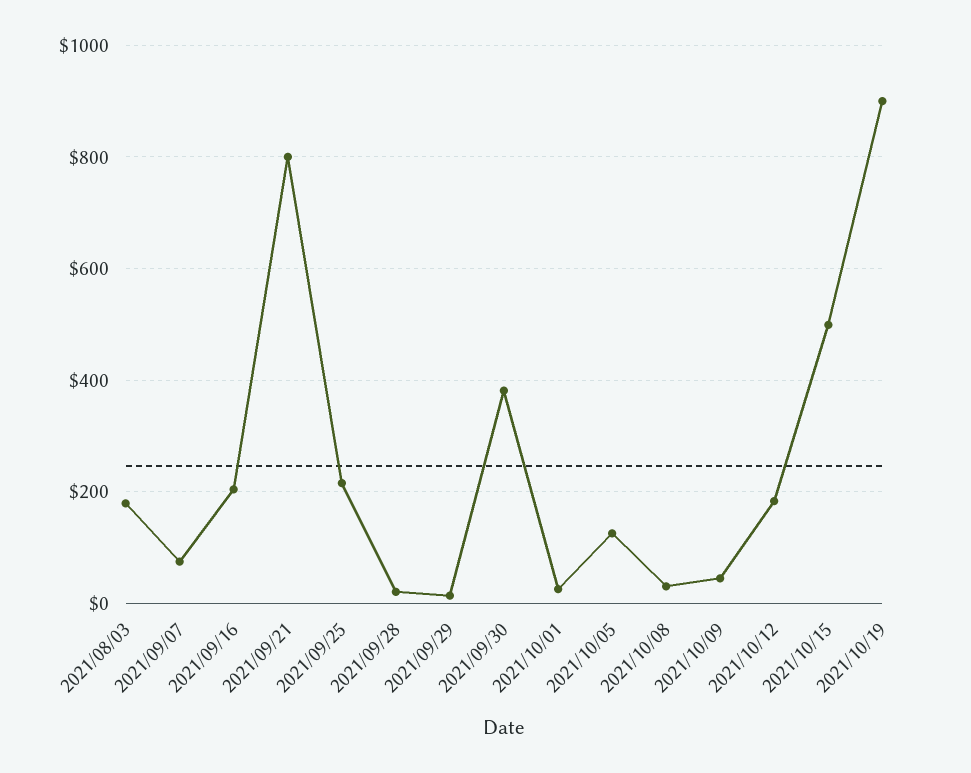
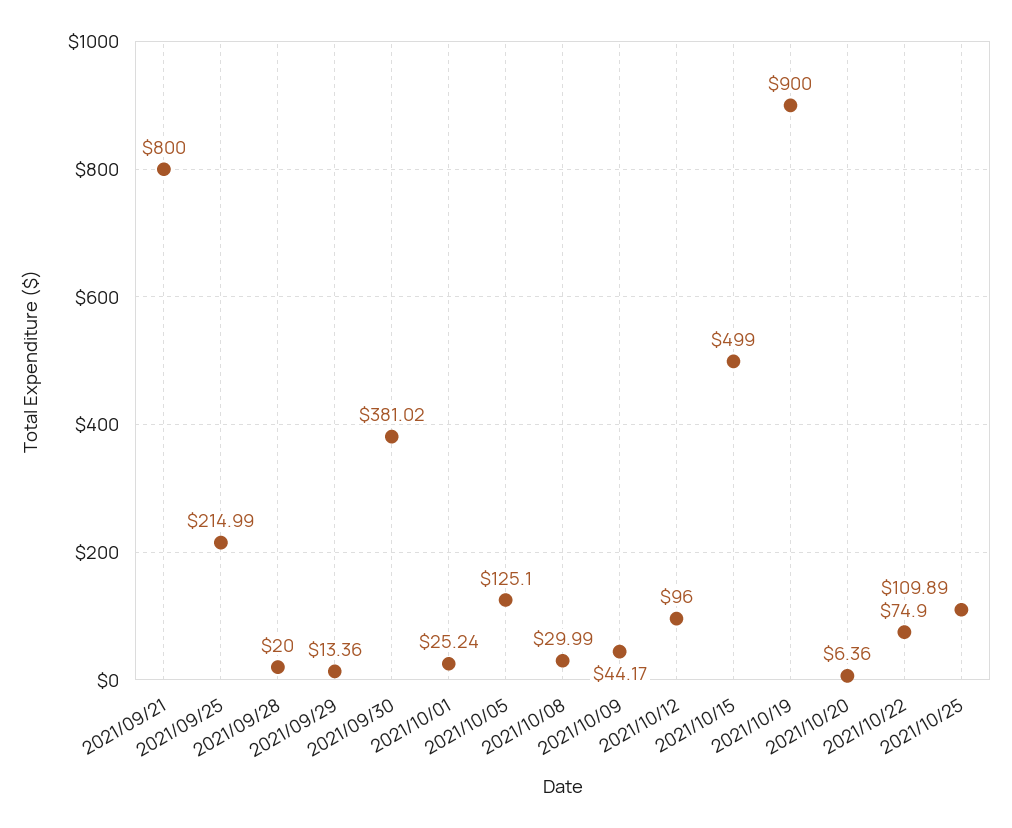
2021/08/03: 180 -> none
2021/09/07: 80 -> none
2021/09/16: 200 -> none
2021/10/12: 180 -> 96
2021/10/20: none -> 6.36
2021/10/22: none -> 74.9
2021/10/25: none -> 109.89

